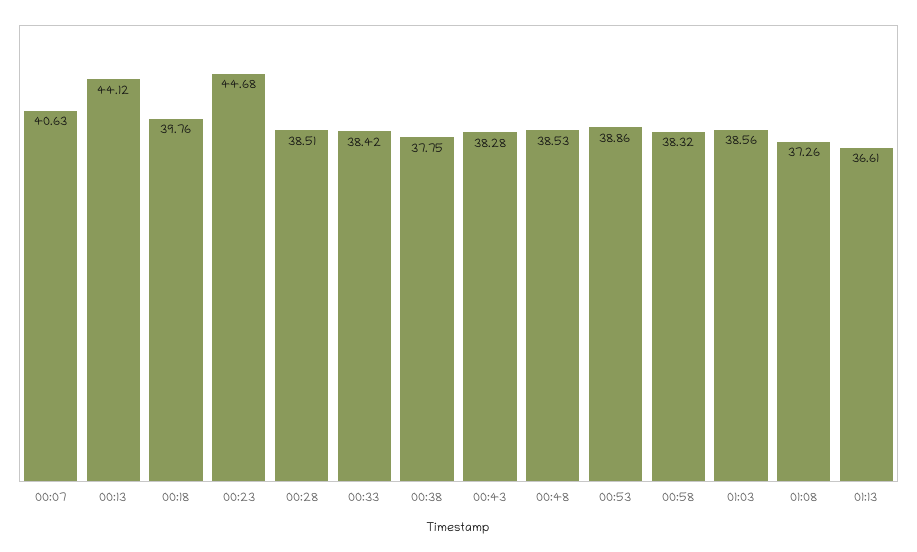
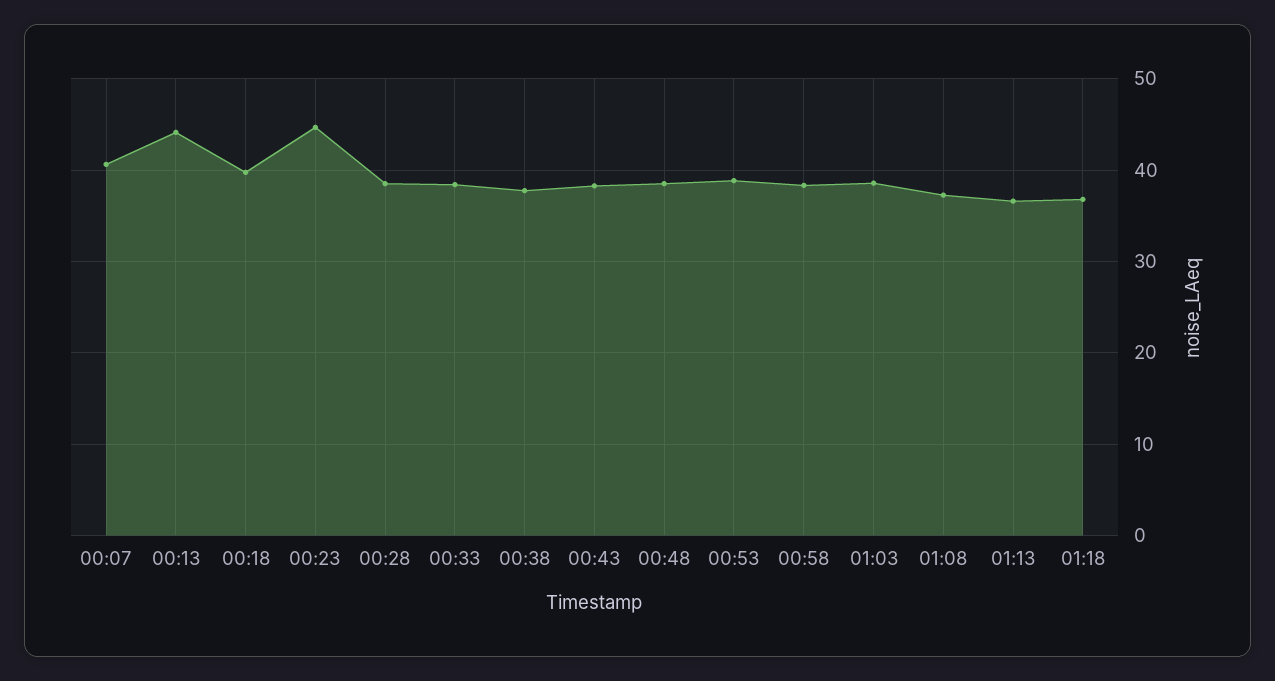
01:18: none -> 37

